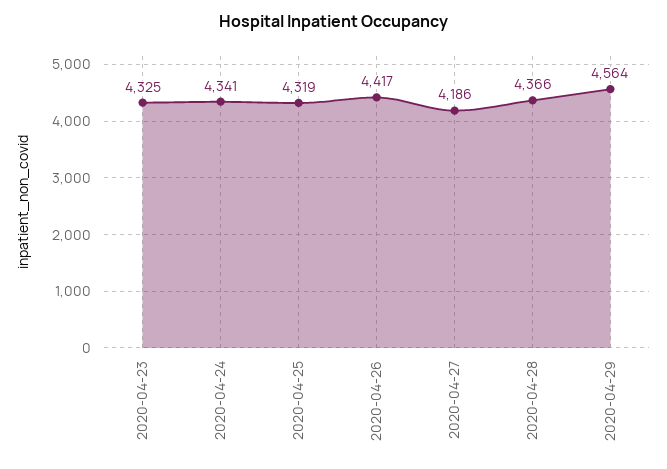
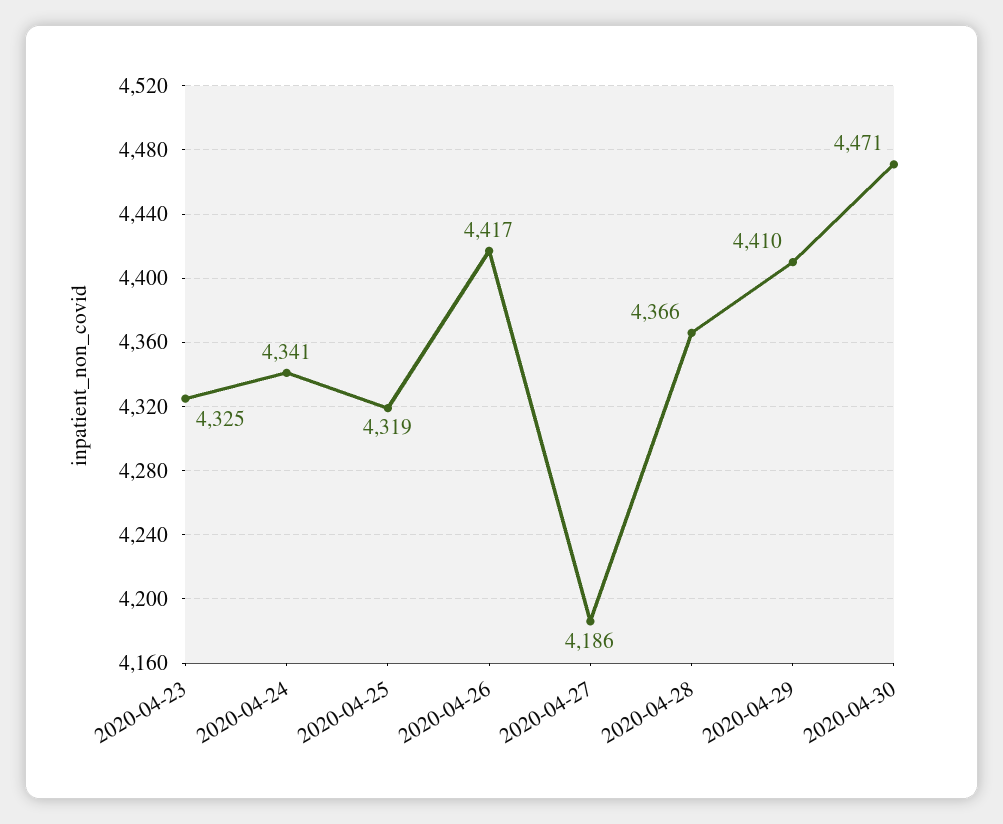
2020-04-29: 4564 -> 4410
2020-04-30: none -> 4471

